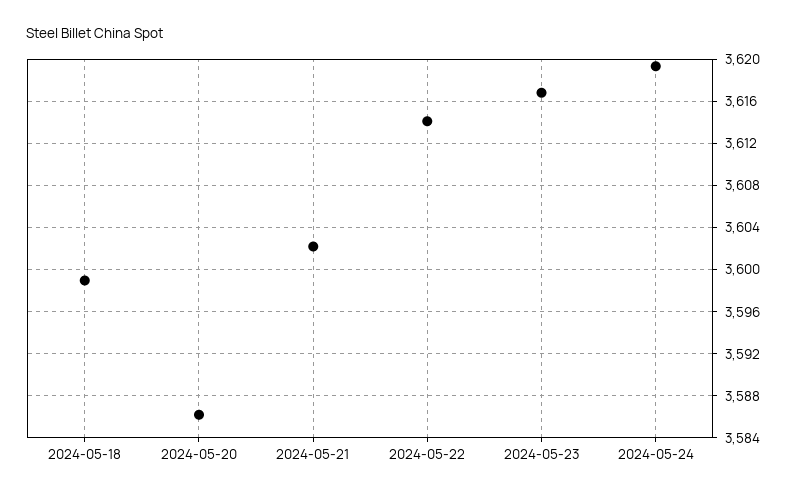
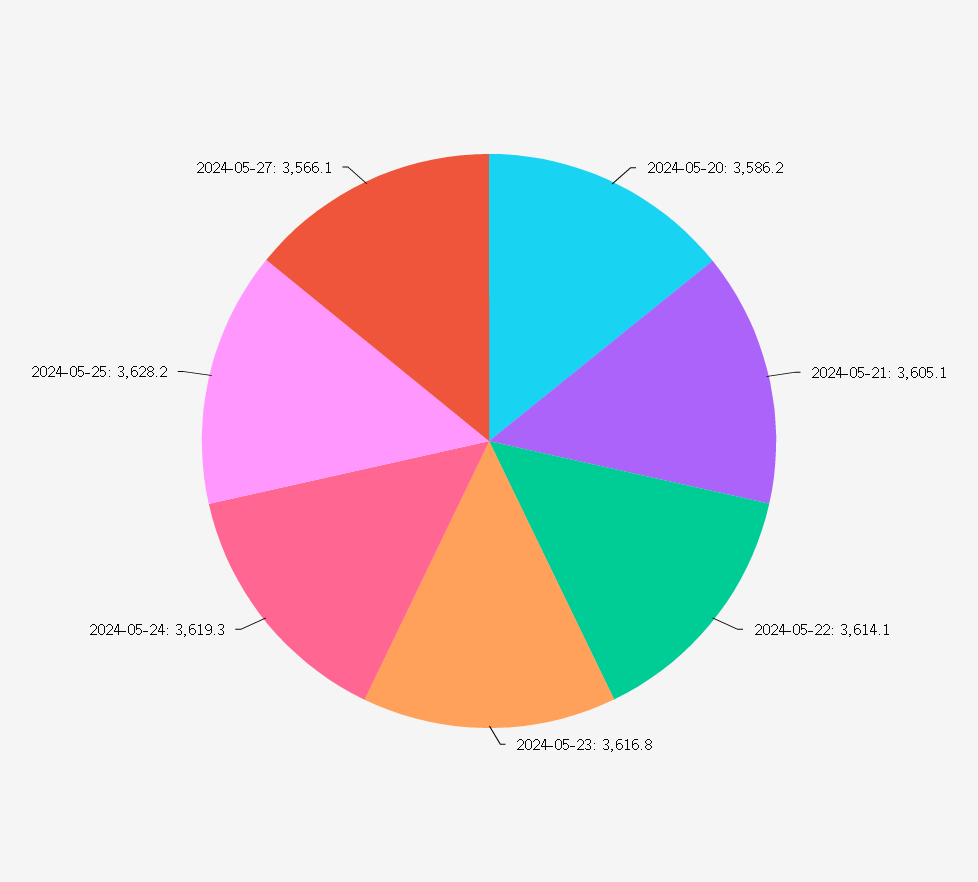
2024-05-18: 3599 -> none
2024-05-21: 3602 -> 3605.1
2024-05-25: none -> 3628.2
2024-05-27: none -> 3566.1

